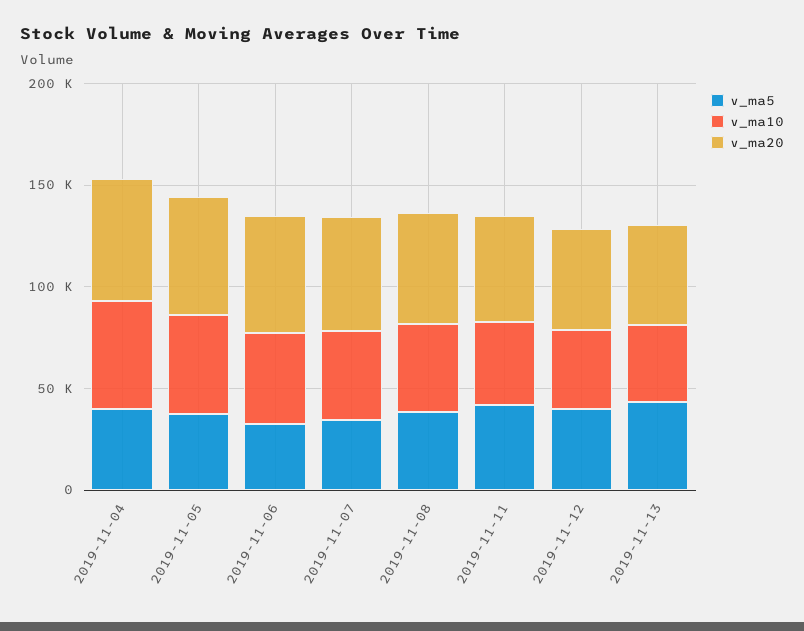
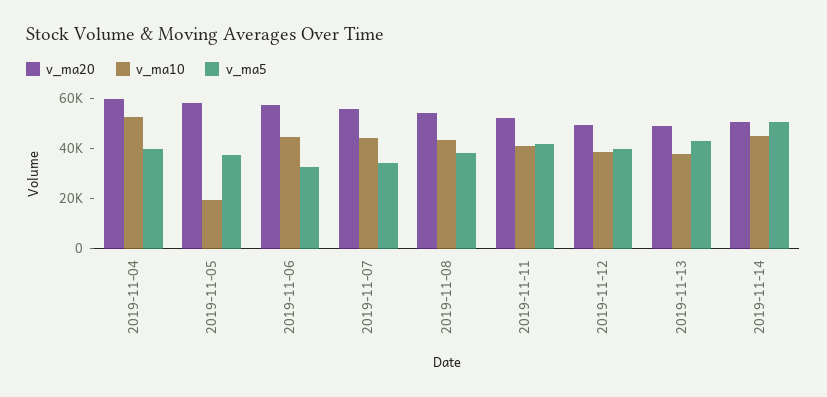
v_ma10, 2019-11-05: 50000 -> 20000
v_ma20, 2019-11-14: none -> 50000
v_ma10, 2019-11-14: none -> 45000
v_ma5, 2019-11-14: none -> 50000

